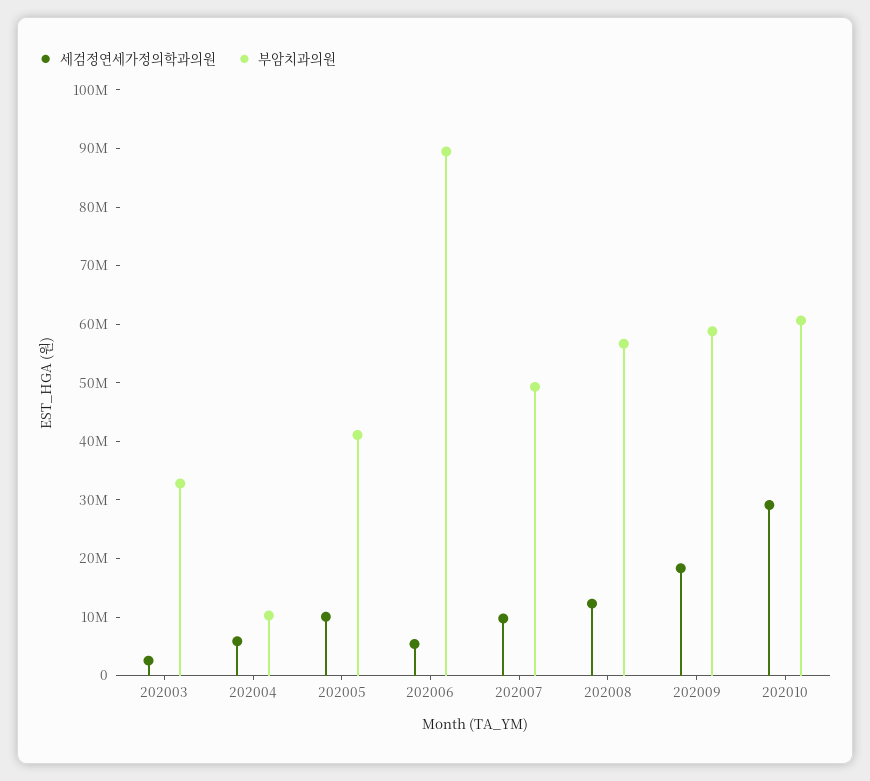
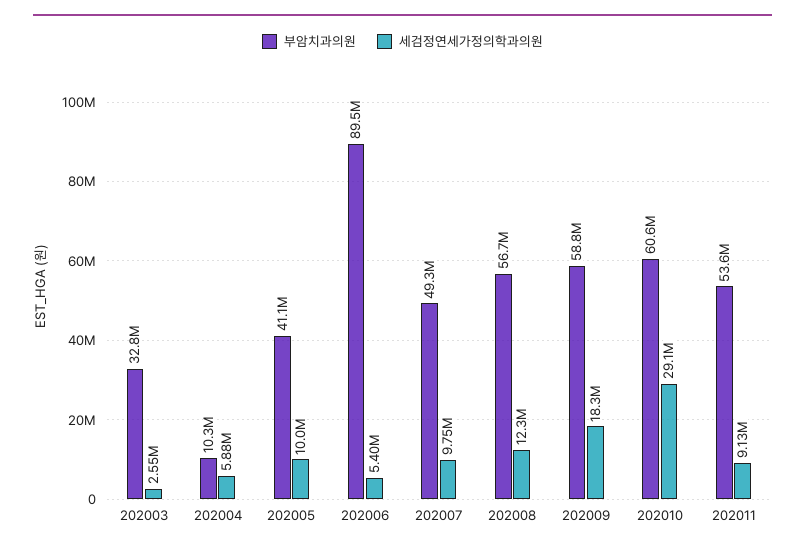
부암치과의원, 202011: none -> 53600000
세검정연세가정의학과의원, 202011: none -> 9130000

